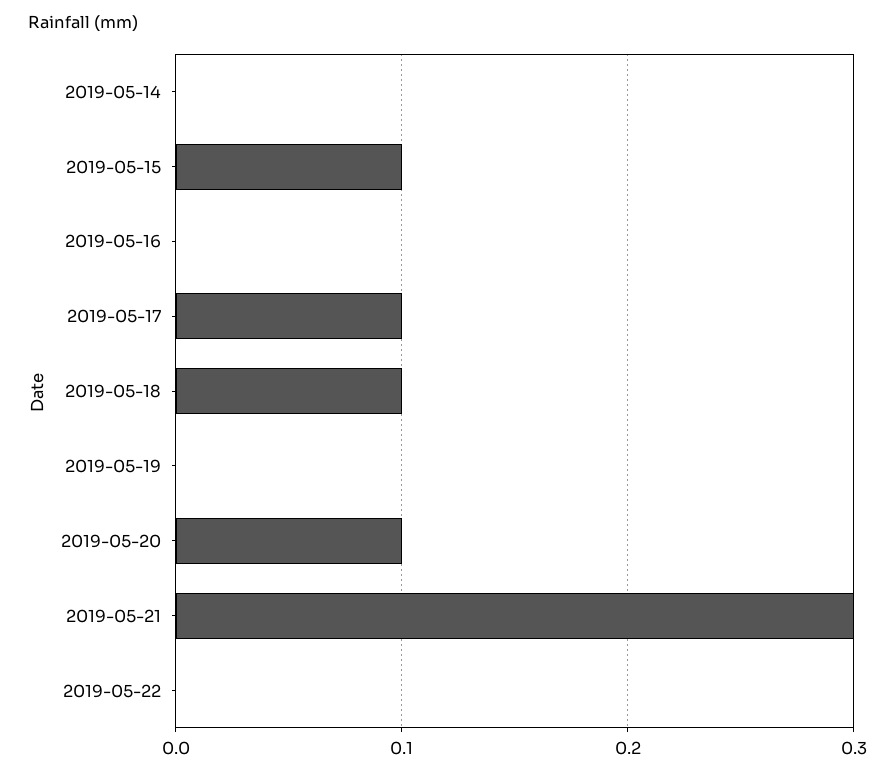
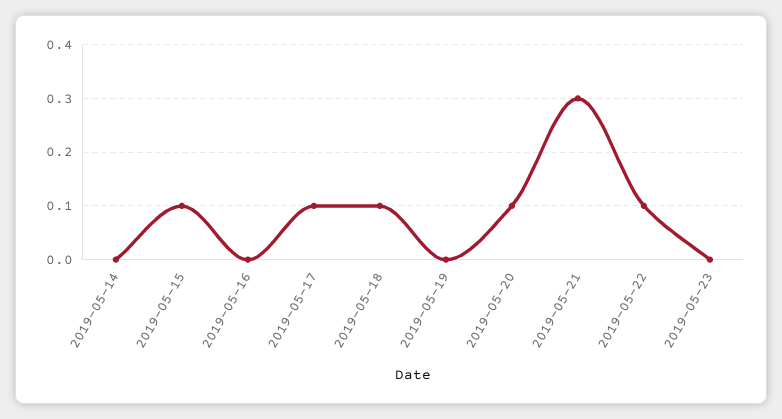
2019-05-22: 0 -> 0.1
2019-05-23: none -> 0

